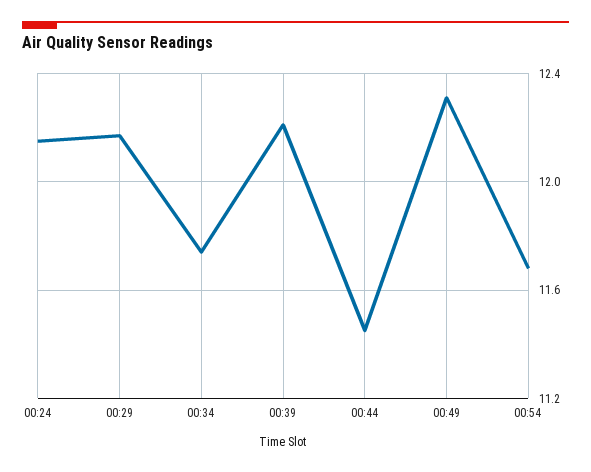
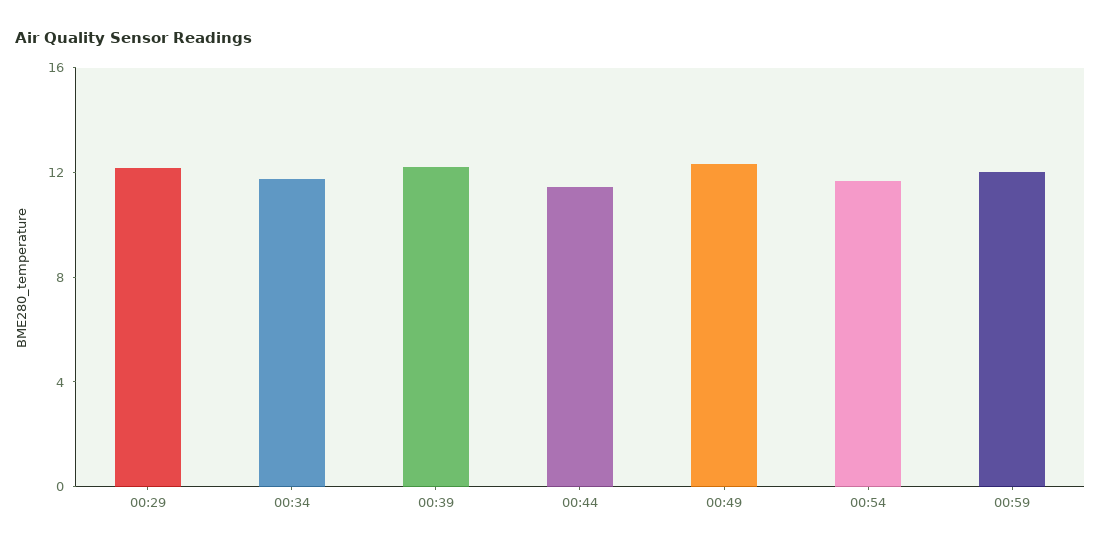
00:24: 12.15 -> none
00:59: none -> 12

